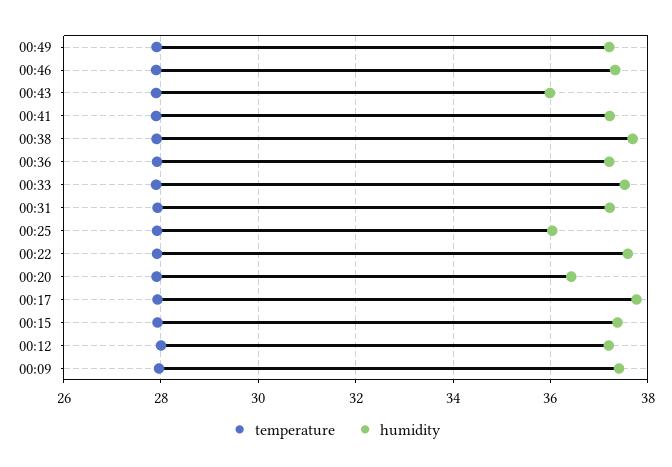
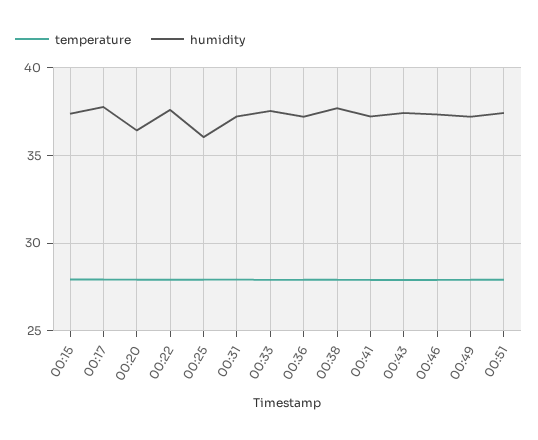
humidity, 00:43: 36 -> 37.5
temperature, 00:12: 28 -> none
humidity, 00:12: 37.2 -> none
temperature, 00:09: 28 -> none
humidity, 00:09: 37.4 -> none
temperature, 00:51: none -> 28
humidity, 00:51: none -> 37.5

